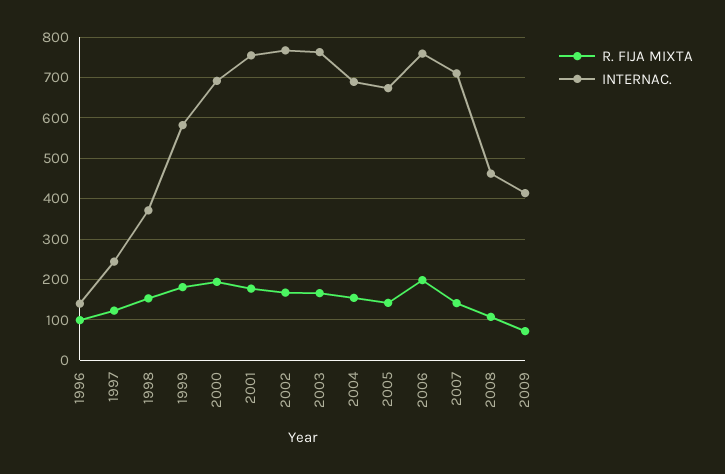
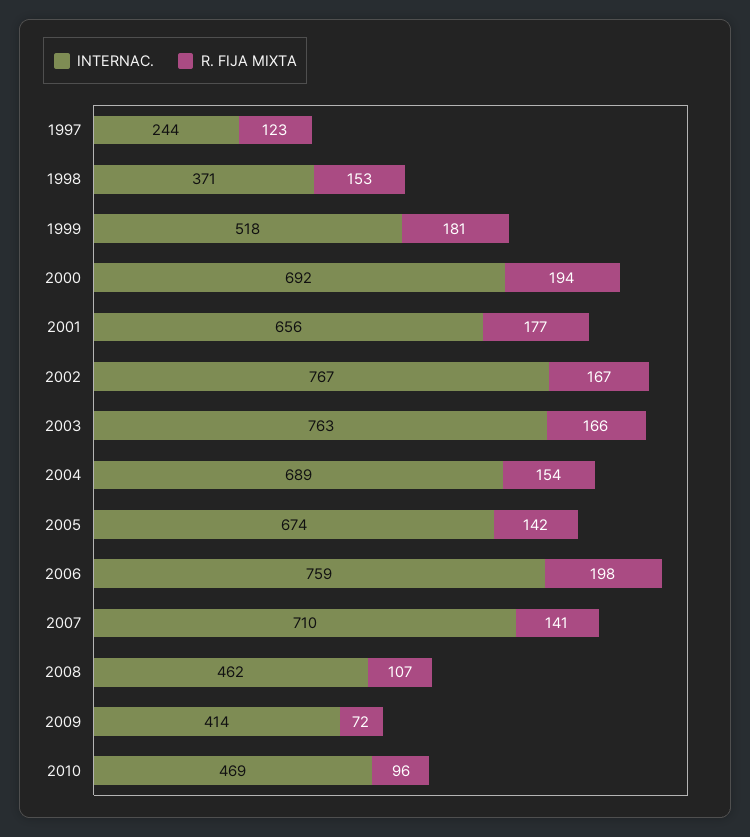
R. FIJA MIXTA, 1996: 100 -> none
INTERNAC., 1996: 140 -> none
INTERNAC., 1999: 580 -> 518
INTERNAC., 2001: 760 -> 656
INTERNAC., 2010: none -> 469
R. FIJA MIXTA, 2010: none -> 96

